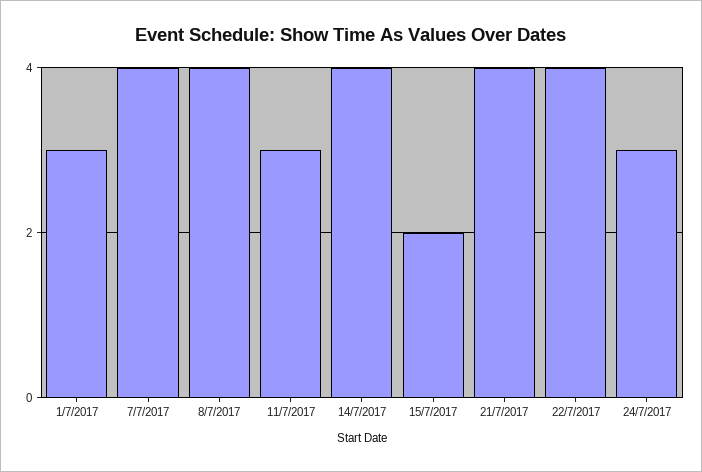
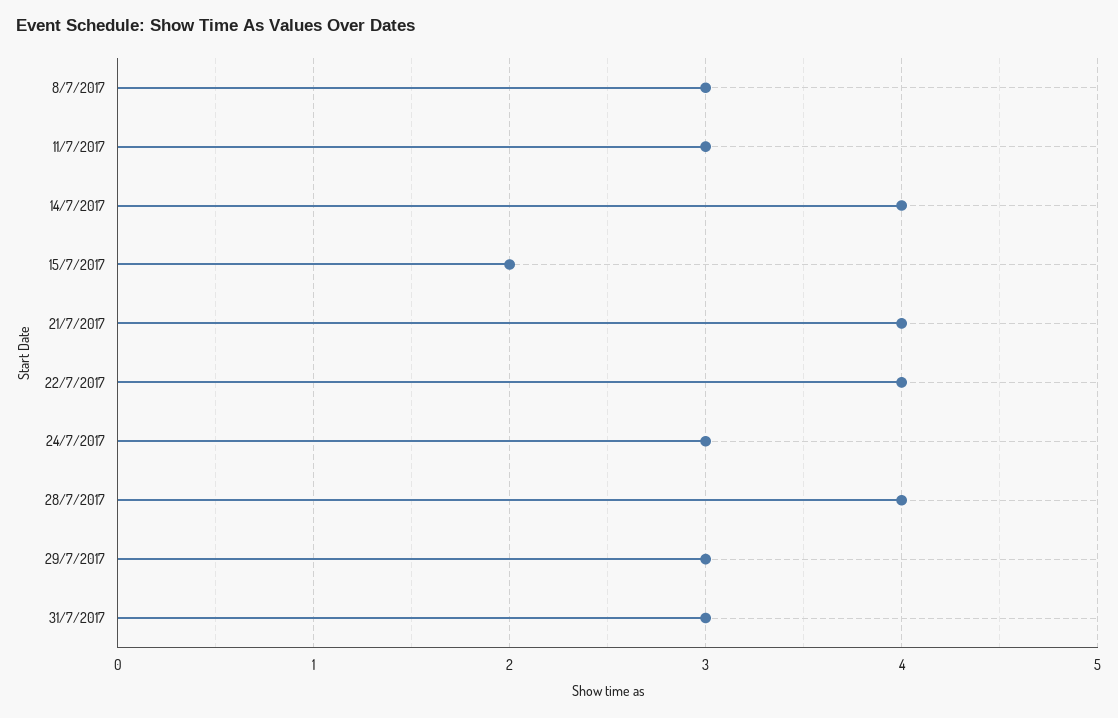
1/7/2017: 3 -> none
7/7/2017: 4 -> none
8/7/2017: 4 -> 3
28/7/2017: none -> 4
29/7/2017: none -> 3
31/7/2017: none -> 3

